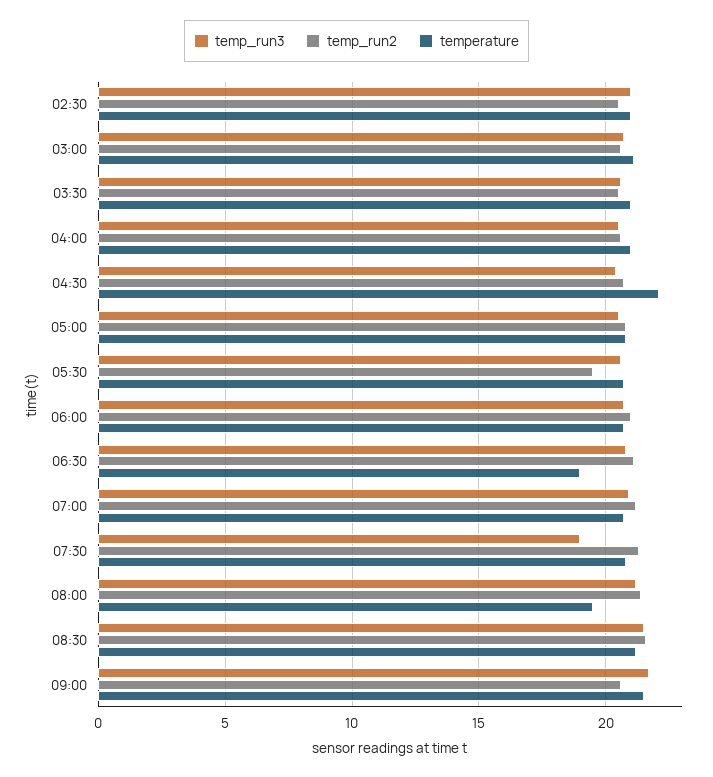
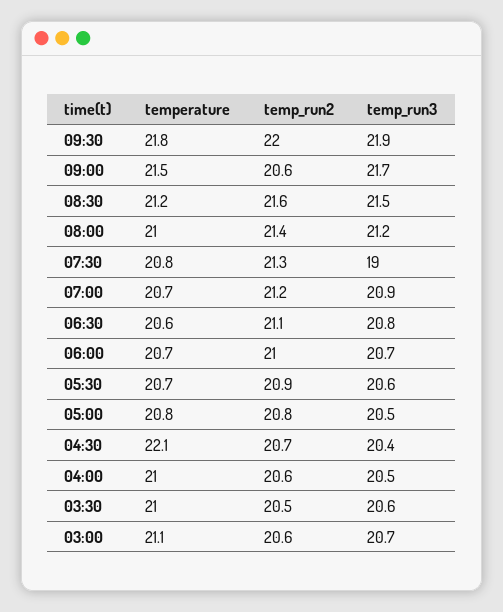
temp_run3, 02:30: 21 -> none
temp_run2, 02:30: 20.5 -> none
temperature, 02:30: 21 -> none
temp_run2, 05:30: 19.5 -> 20.9
temperature, 06:30: 19 -> 20.6
temperature, 08:00: 19.5 -> 21
temperature, 09:30: none -> 21.8
temp_run2, 09:30: none -> 22
temp_run3, 09:30: none -> 21.9

